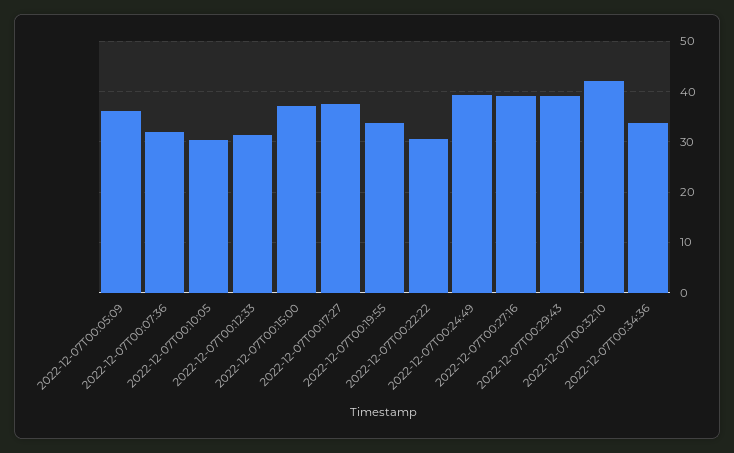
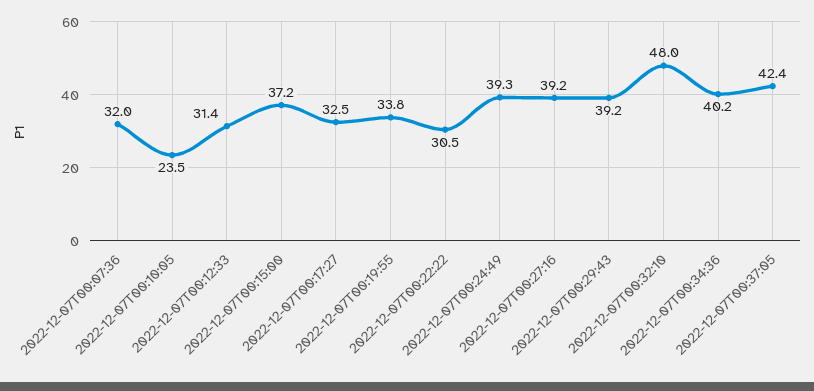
2022-12-07T00:05:09: 36 -> none
2022-12-07T00:10:05: 30 -> 23.5
2022-12-07T00:17:27: 38 -> 32.5
2022-12-07T00:32:10: 42 -> 48
2022-12-07T00:34:36: 34 -> 40.2
2022-12-07T00:37:05: none -> 42.4

